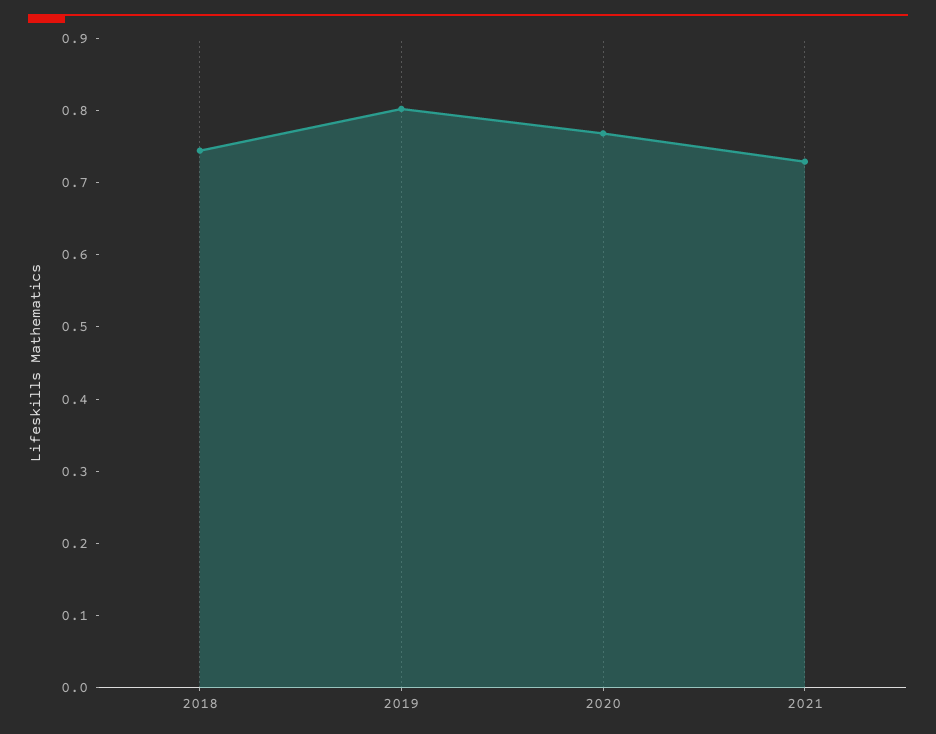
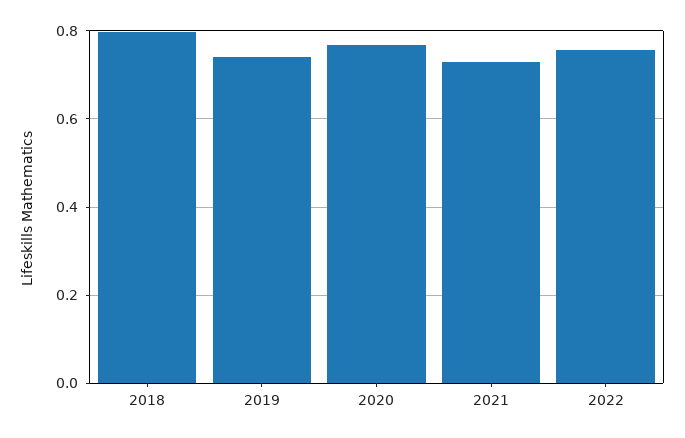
2018: 0.74 -> 0.8
2019: 0.8 -> 0.74
2022: none -> 0.76

